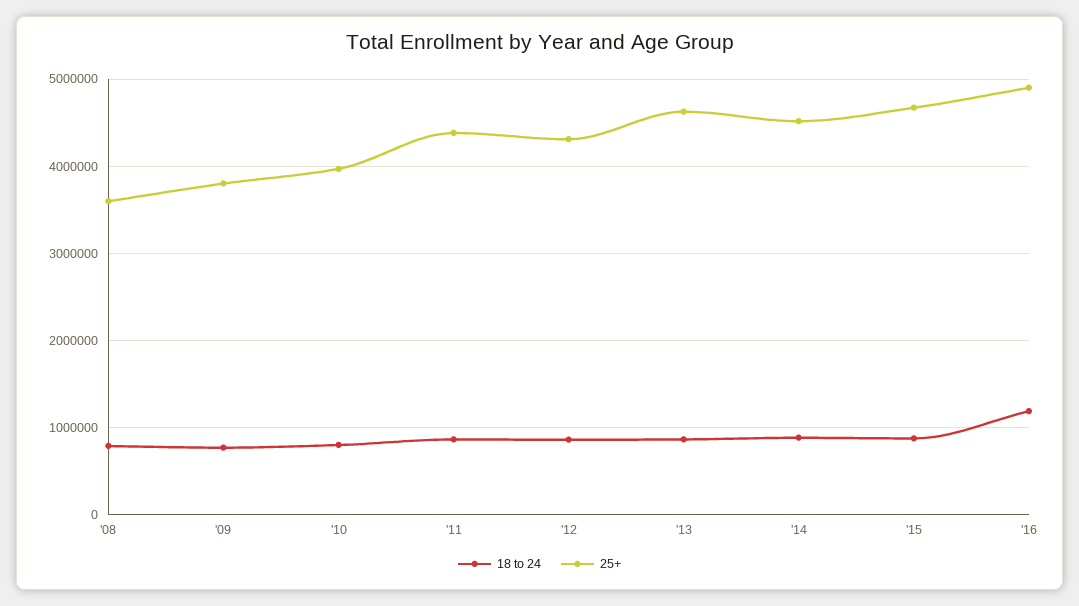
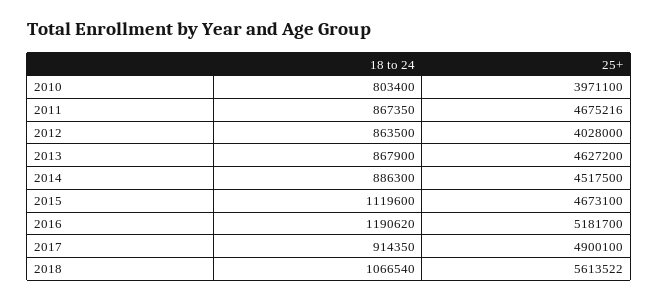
18 to 24, '08: 800000 -> none
25+, '08: 3600000 -> none
18 to 24, '09: 800000 -> none
25+, '09: 3800000 -> none
25+, '11: 4400000 -> 4675216
25+, '12: 4300000 -> 4028000
18 to 24, '15: 900000 -> 1119600
25+, '16: 4900000 -> 5181700
18 to 24, 2017: none -> 914350
25+, 2017: none -> 4900100
18 to 24, 2018: none -> 1066540
25+, 2018: none -> 5613522

